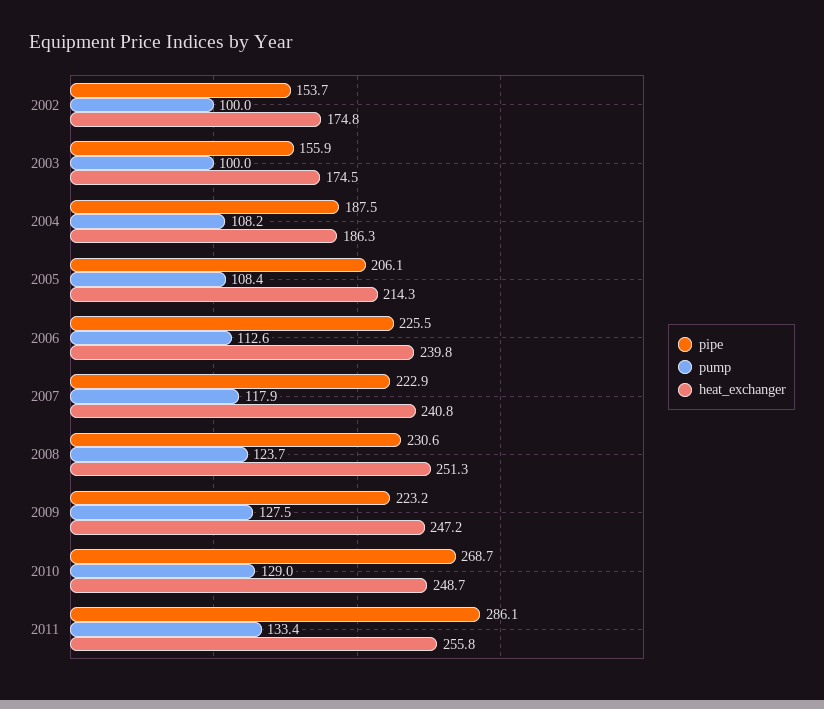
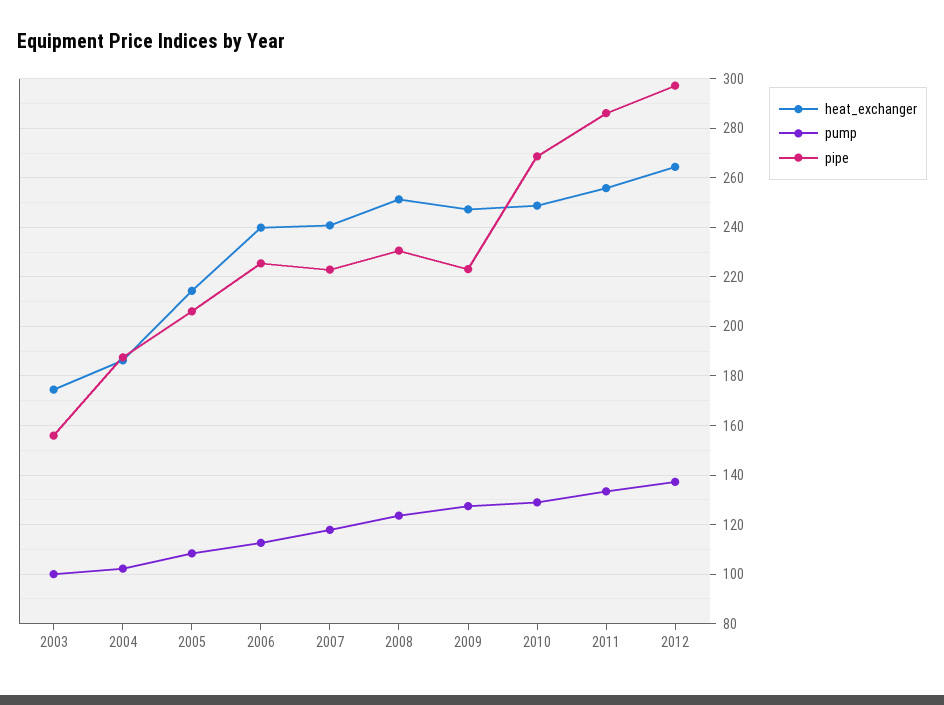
pipe, 2002: 153.7 -> none
pump, 2002: 100 -> none
heat_exchanger, 2002: 174.8 -> none
pump, 2004: 108.2 -> 102.5
heat_exchanger, 2012: none -> 265
pump, 2012: none -> 137.5
pipe, 2012: none -> 297.5

